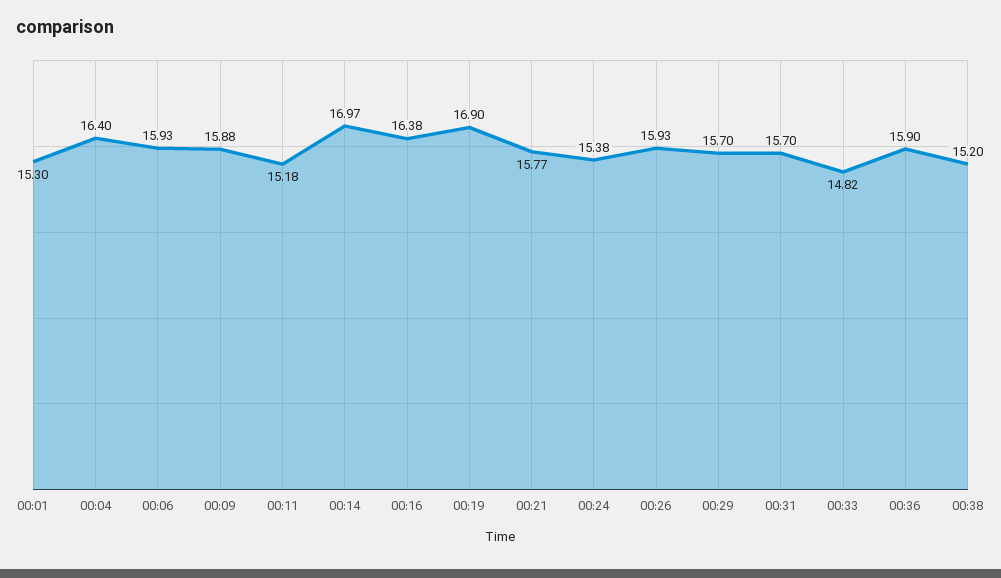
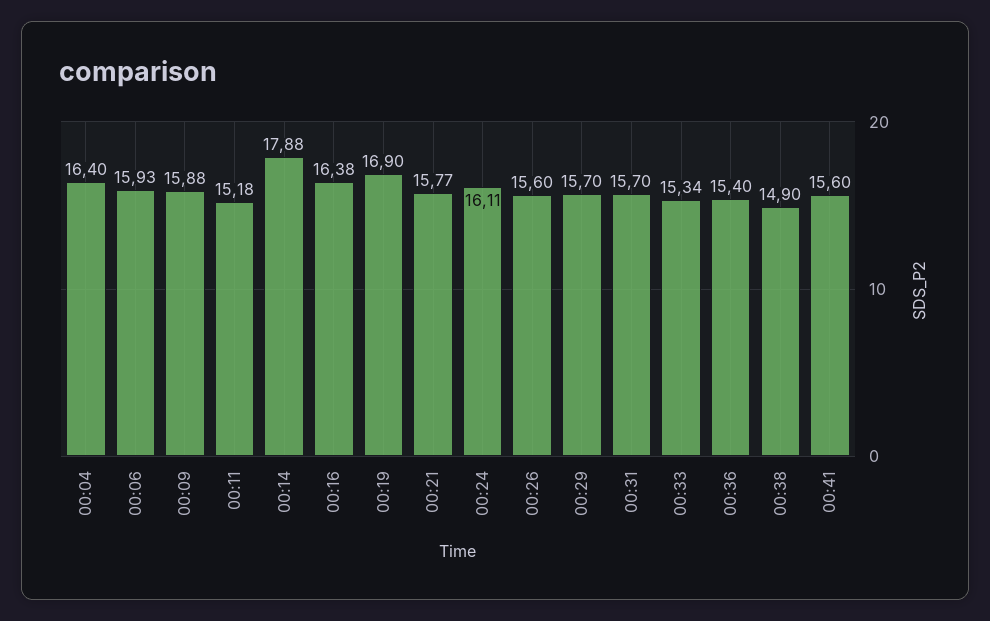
00:01: 15.3 -> none
00:14: 16.97 -> 17.88
00:24: 15.38 -> 16.11
00:26: 15.93 -> 15.6
00:33: 14.82 -> 15.34
00:36: 15.9 -> 15.4
00:38: 15.2 -> 14.9
00:41: none -> 15.6

